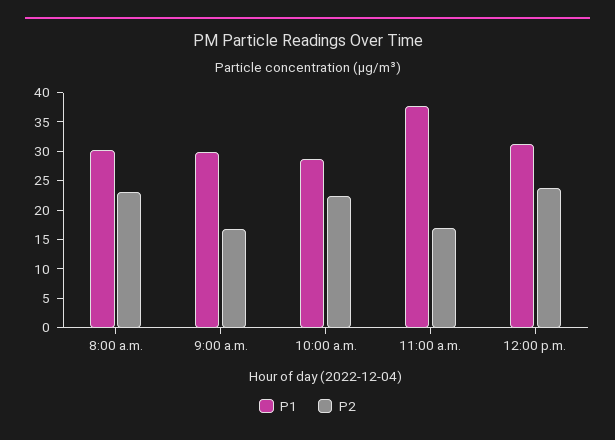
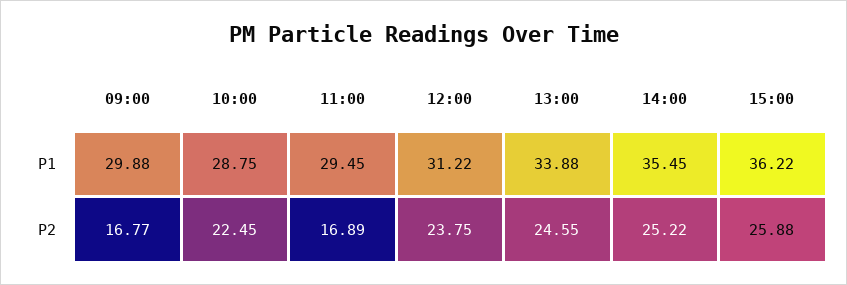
P1, 8:00 a.m.: 30 -> none
P2, 8:00 a.m.: 22.5 -> none
P1, 11:00 a.m.: 37.5 -> 29.45
P1, 13:00: none -> 33.88
P1, 14:00: none -> 35.45
P1, 15:00: none -> 36.22
P2, 13:00: none -> 24.55
P2, 14:00: none -> 25.22
P2, 15:00: none -> 25.88

